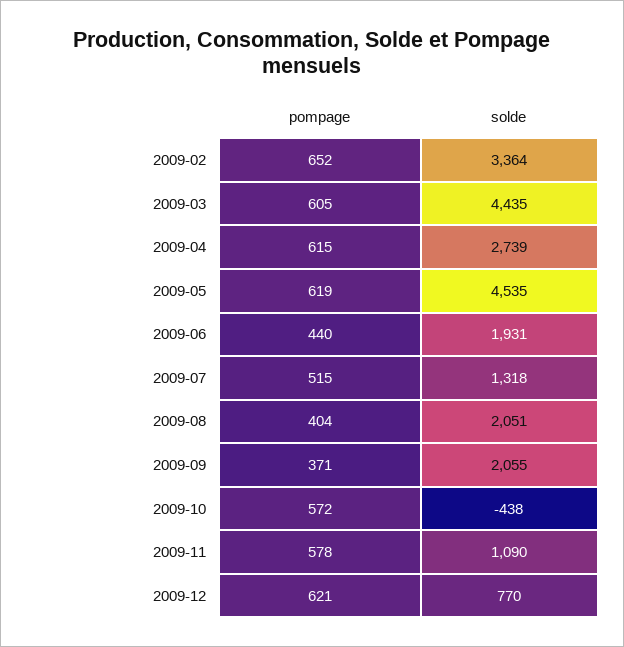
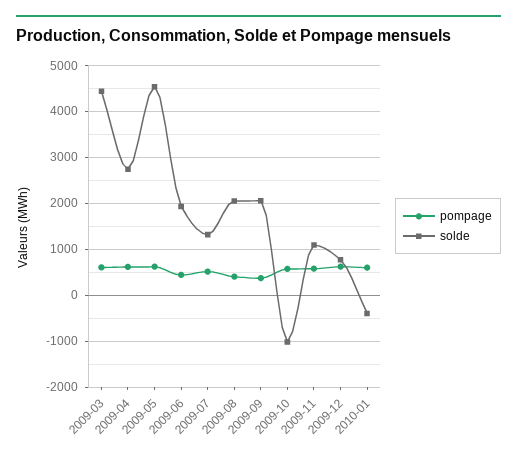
pompage, 2009-02: 652 -> none
solde, 2009-02: 3364 -> none
solde, 2009-10: -438 -> -1000
pompage, 2010-01: none -> 600
solde, 2010-01: none -> -400

